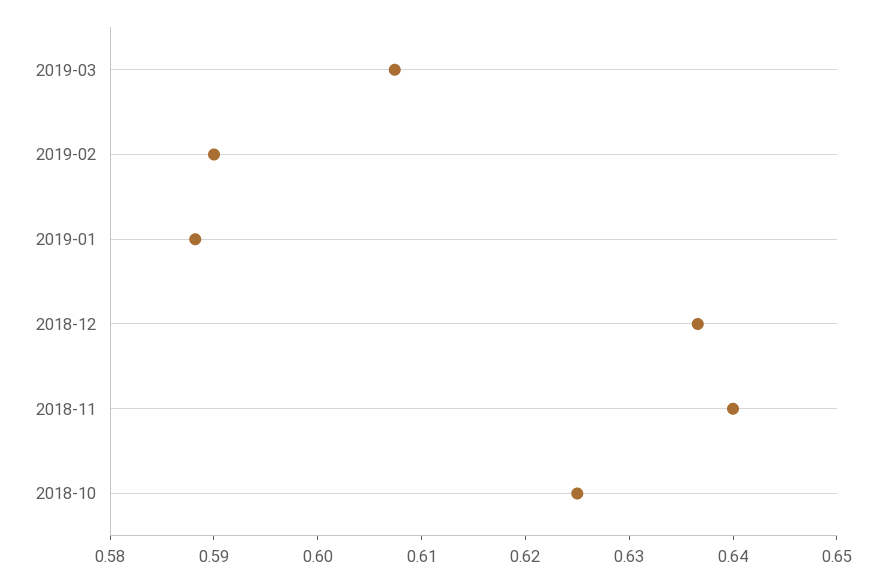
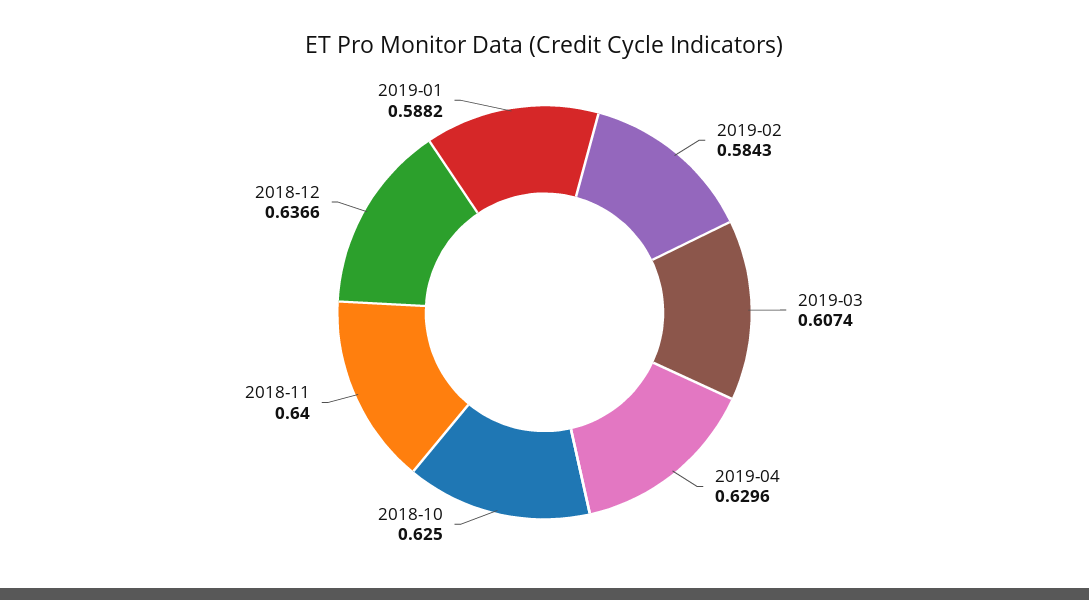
2019-02: 0.59 -> 0.5843
2019-04: none -> 0.6296

